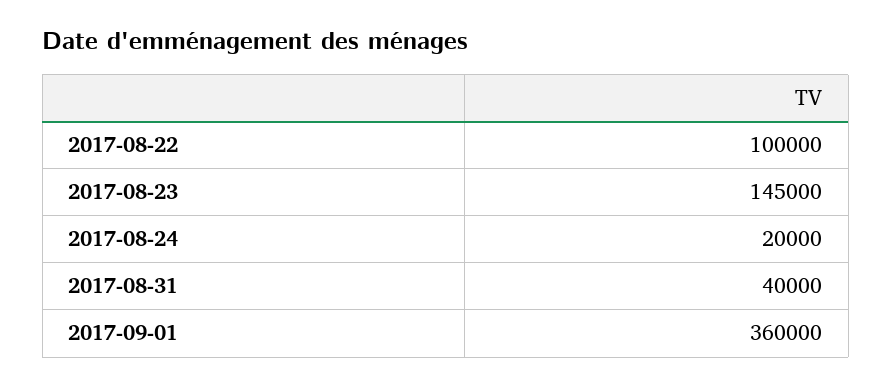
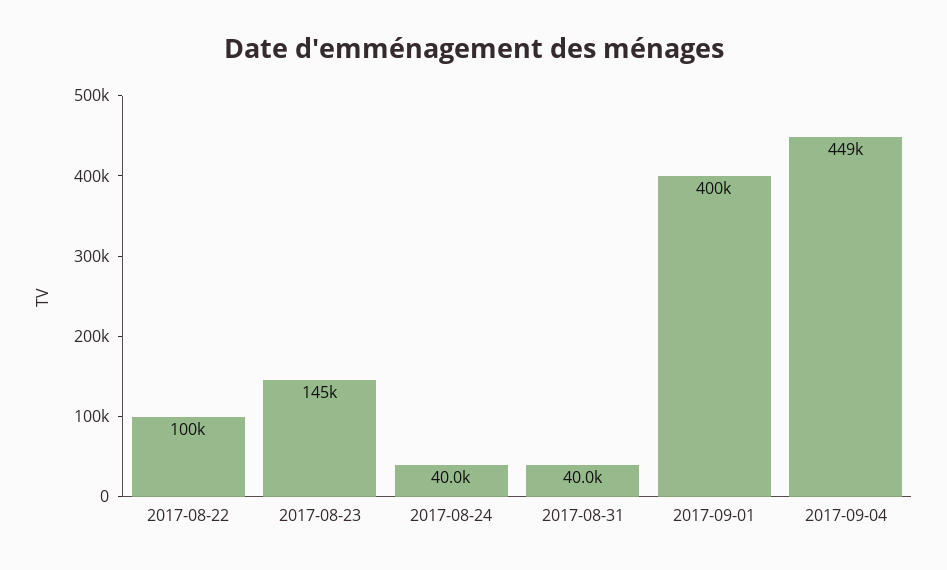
2017-08-24: 20000 -> 40000
2017-09-01: 360000 -> 400000
2017-09-04: none -> 449000

